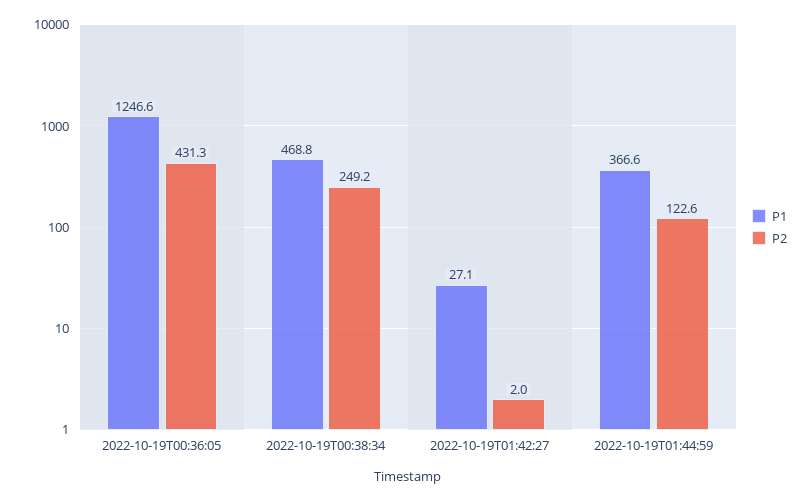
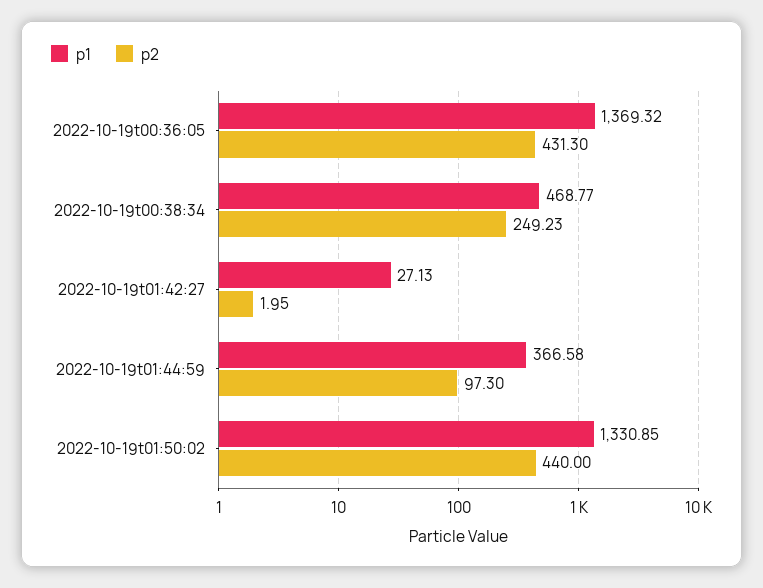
P1, 2022-10-19T00:36:05: 1246.6 -> 1369.32
P2, 2022-10-19T01:44:59: 122.6 -> 97.3
P1, 2022-10-19t01:50:02: none -> 1330.85
P2, 2022-10-19t01:50:02: none -> 440

